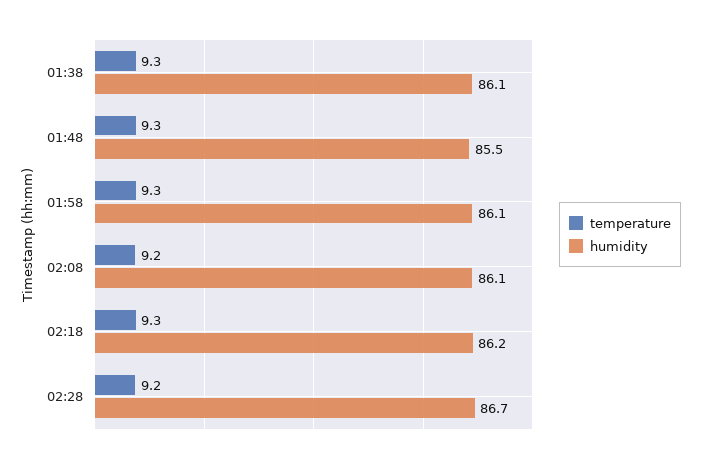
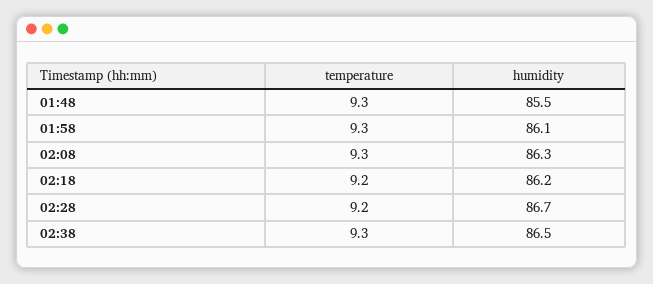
temperature, 01:38: 9.3 -> none
humidity, 01:38: 86.1 -> none
temperature, 02:08: 9.2 -> 9.3
humidity, 02:08: 86.1 -> 86.3
temperature, 02:18: 9.3 -> 9.2
temperature, 02:38: none -> 9.3
humidity, 02:38: none -> 86.5

